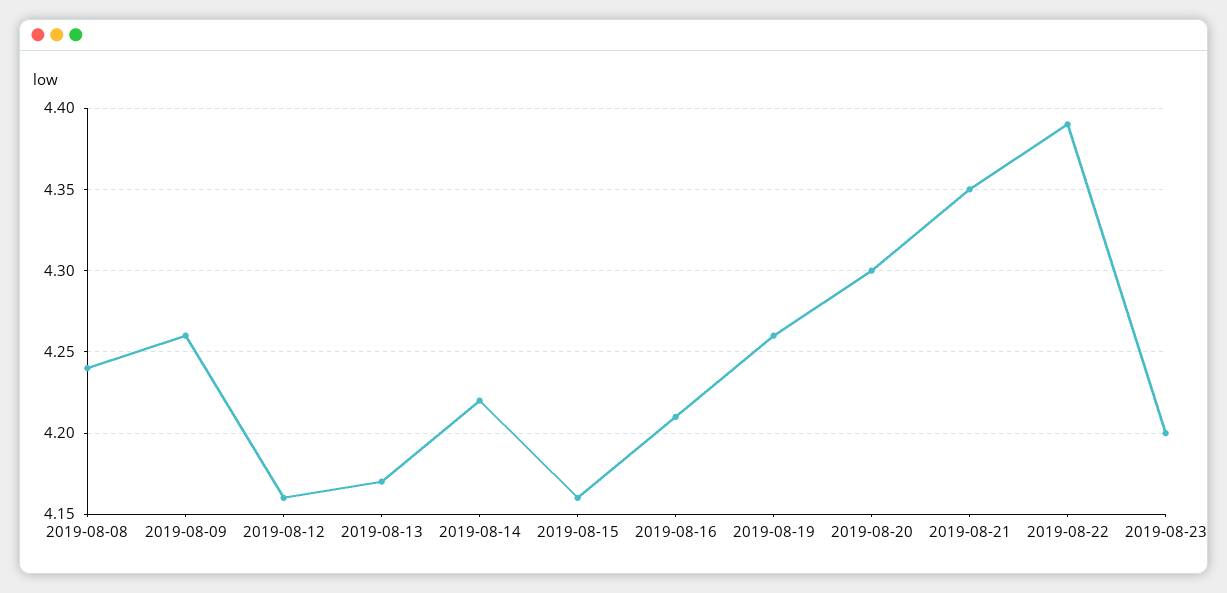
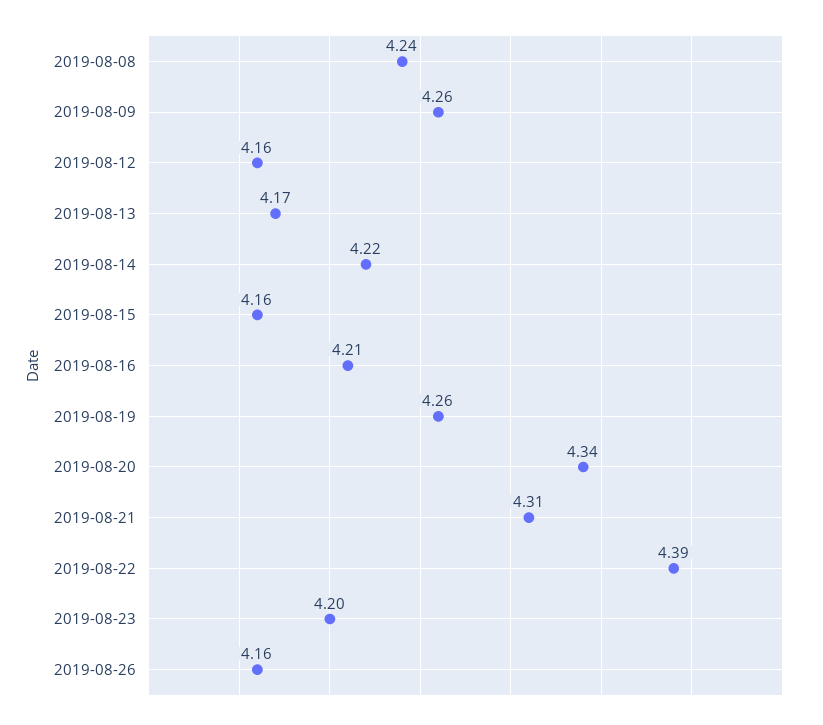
2019-08-20: 4.3 -> 4.34
2019-08-21: 4.35 -> 4.31
2019-08-26: none -> 4.16

